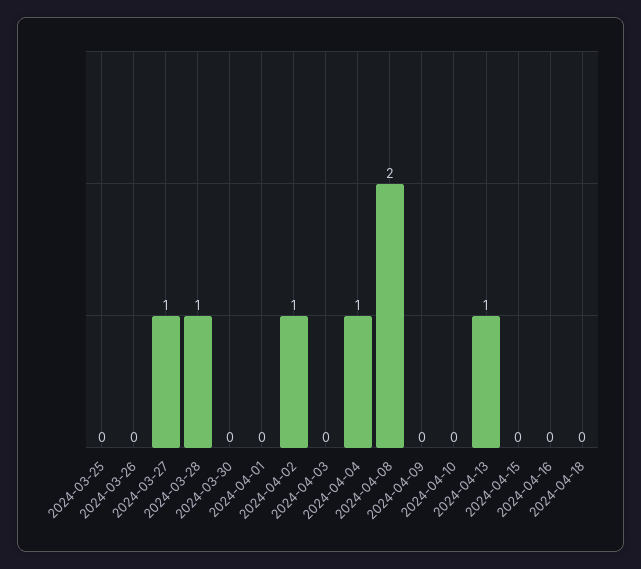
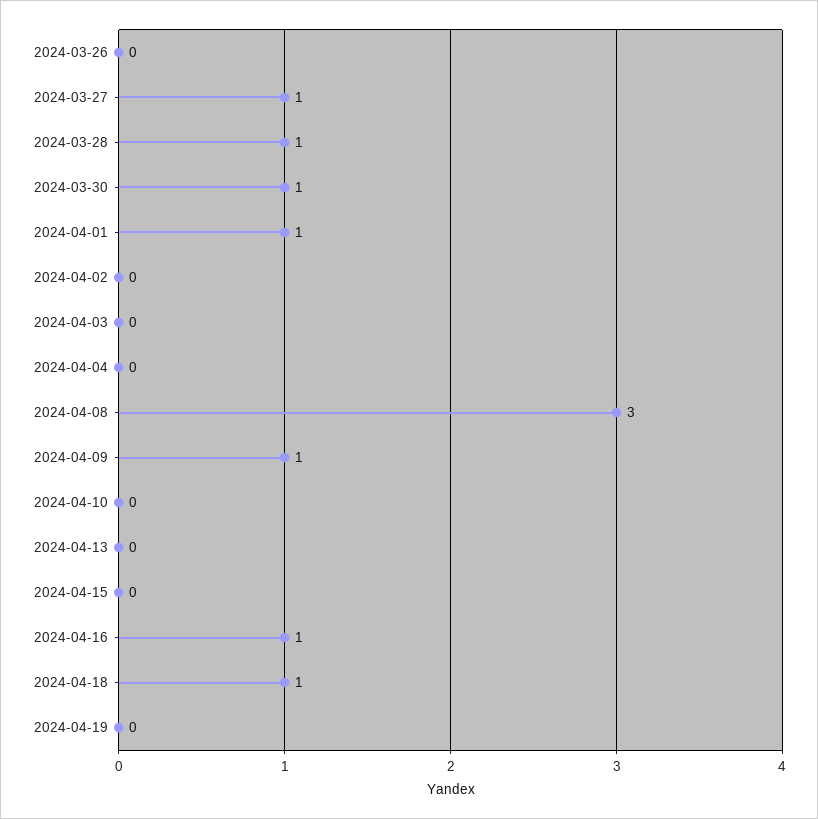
2024-03-25: 0 -> none
2024-03-30: 0 -> 1
2024-04-01: 0 -> 1
2024-04-02: 1 -> 0
2024-04-04: 1 -> 0
2024-04-08: 2 -> 3
2024-04-09: 0 -> 1
2024-04-13: 1 -> 0
2024-04-16: 0 -> 1
2024-04-18: 0 -> 1
2024-04-19: none -> 0

